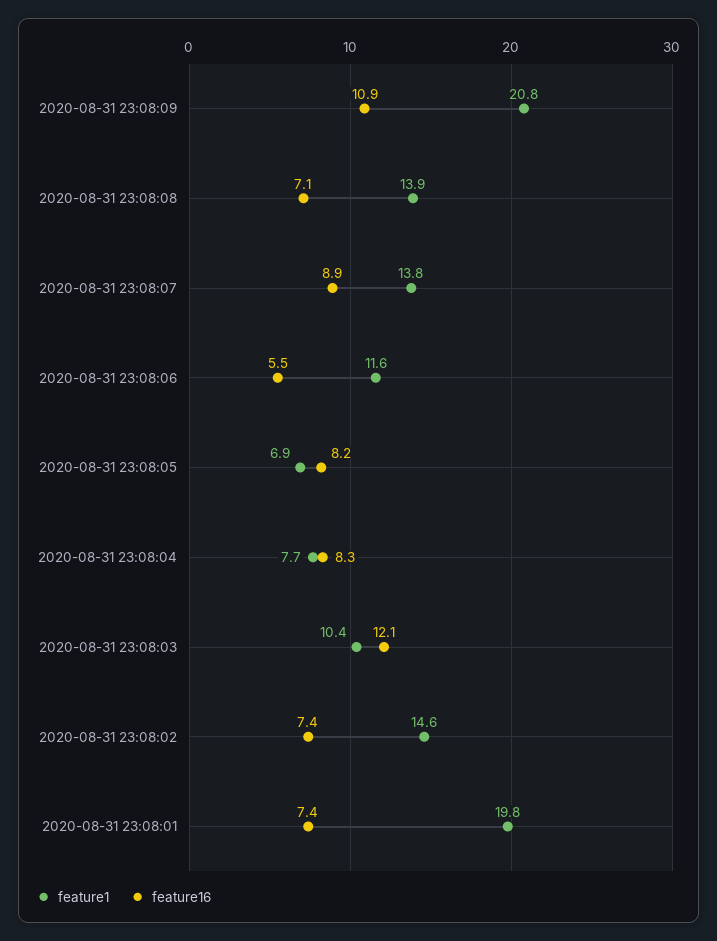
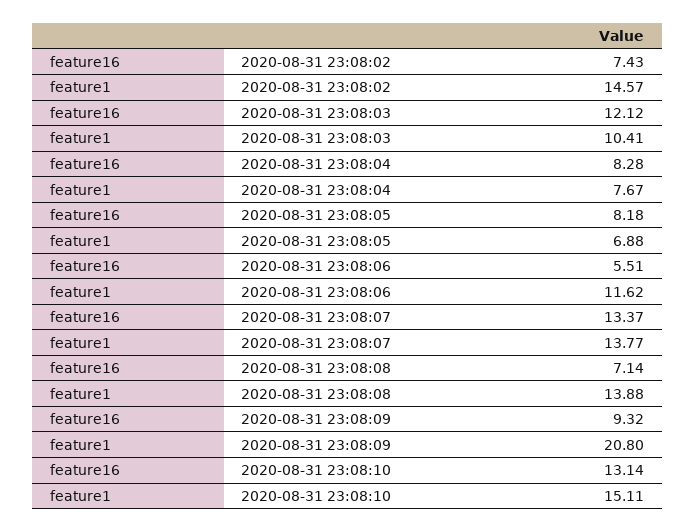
feature16, 2020-08-31 23:08:09: 10.9 -> 9.32
feature16, 2020-08-31 23:08:07: 8.9 -> 13.37
feature1, 2020-08-31 23:08:01: 19.8 -> none
feature16, 2020-08-31 23:08:01: 7.4 -> none
feature16, 2020-08-31 23:08:10: none -> 13.14
feature1, 2020-08-31 23:08:10: none -> 15.11

